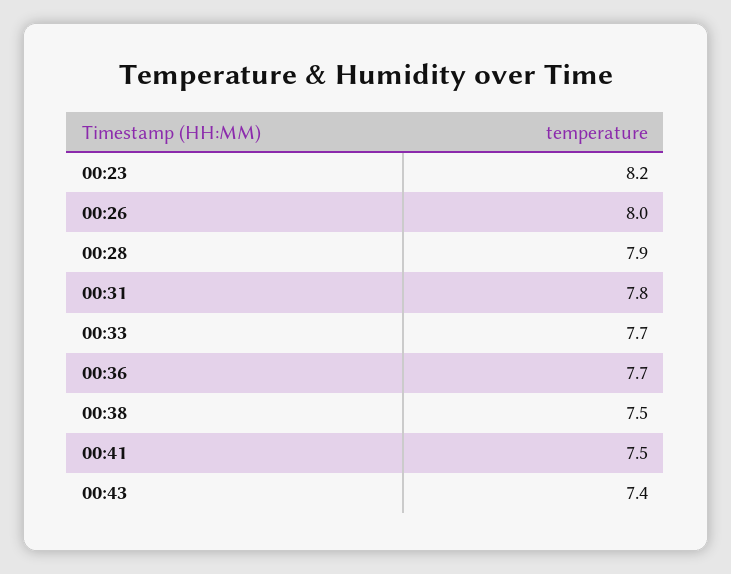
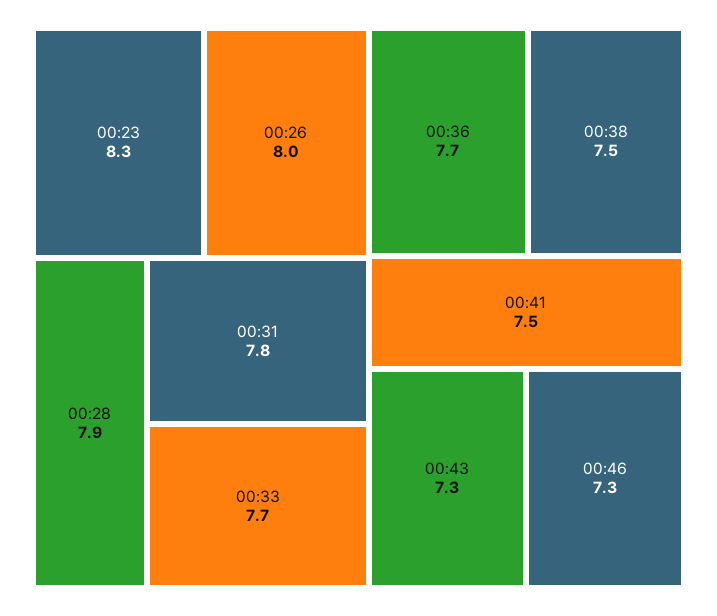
00:23: 8.2 -> 8.3
00:43: 7.4 -> 7.3
00:46: none -> 7.3

